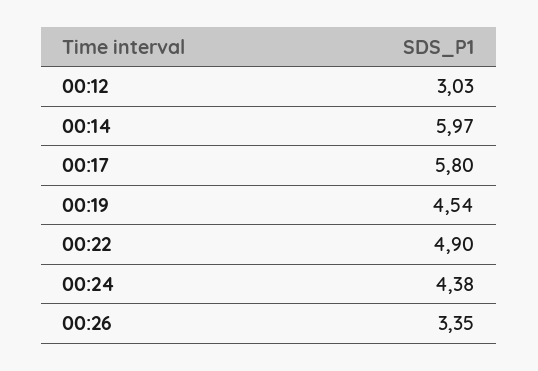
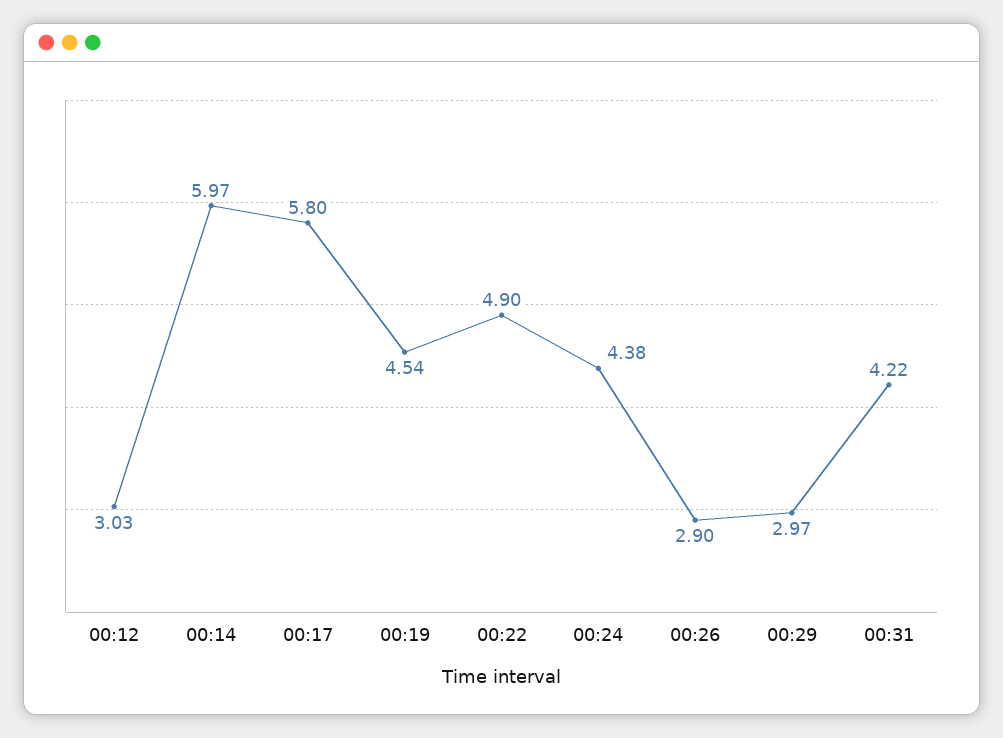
00:26: 3.35 -> 2.9
00:29: none -> 2.97
00:31: none -> 4.22

